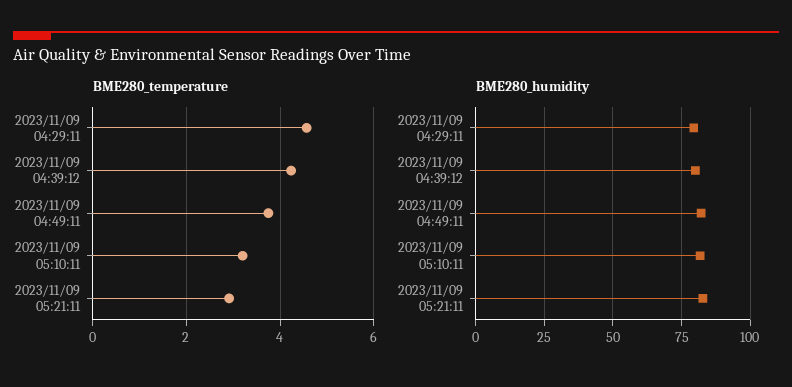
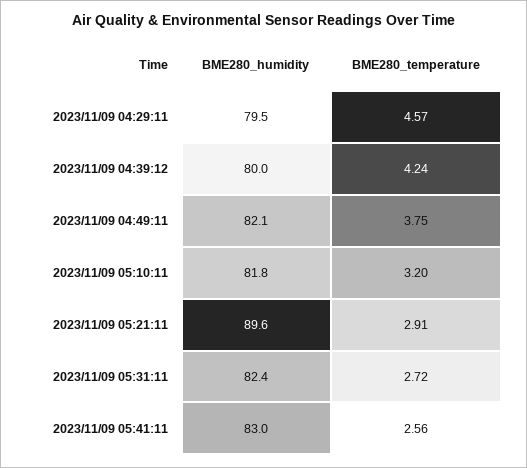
BME280_humidity, 2023/11/09 05:21:11: 82.5 -> 89.6
BME280_humidity, 2023/11/09 05:31:11: none -> 82.4
BME280_temperature, 2023/11/09 05:31:11: none -> 2.72
BME280_humidity, 2023/11/09 05:41:11: none -> 83
BME280_temperature, 2023/11/09 05:41:11: none -> 2.56

